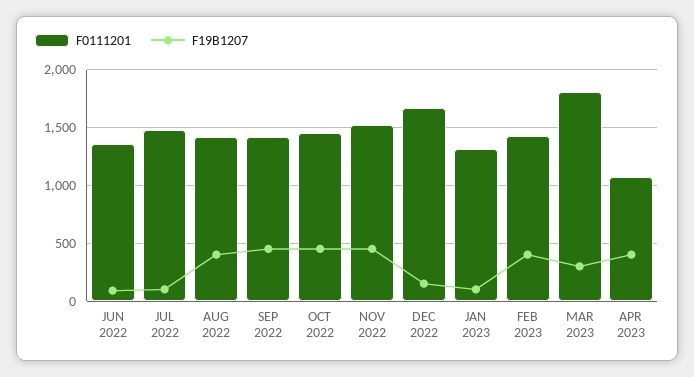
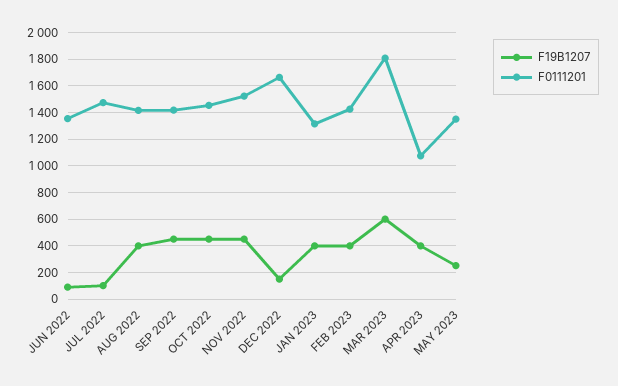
F19B1207, JAN 2023: 100 -> 400
F19B1207, MAR 2023: 300 -> 600
F19B1207, MAY 2023: none -> 250
F0111201, MAY 2023: none -> 1350

